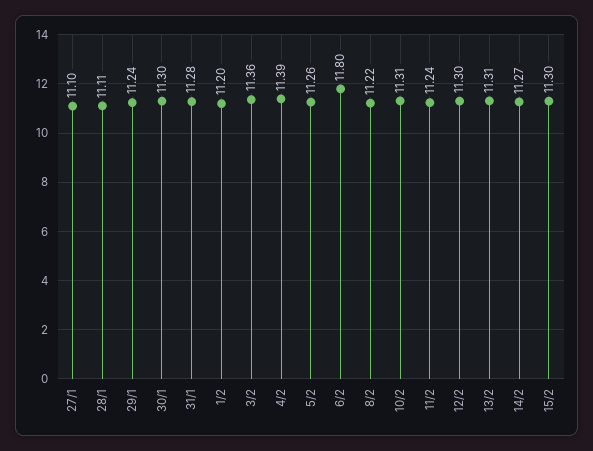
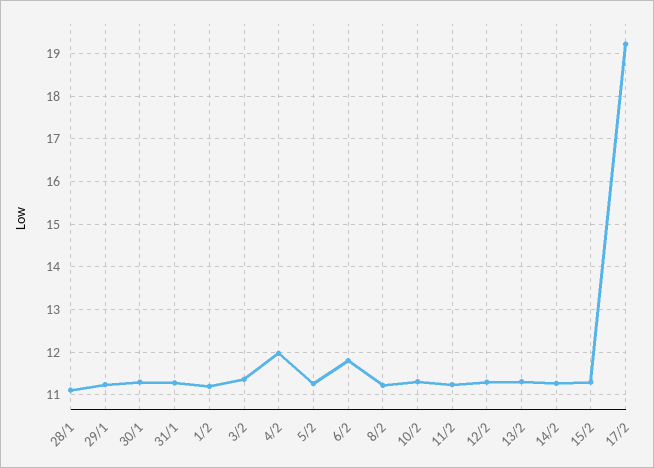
27/1: 11.1 -> none
4/2: 11.39 -> 12
17/2: none -> 19.2

